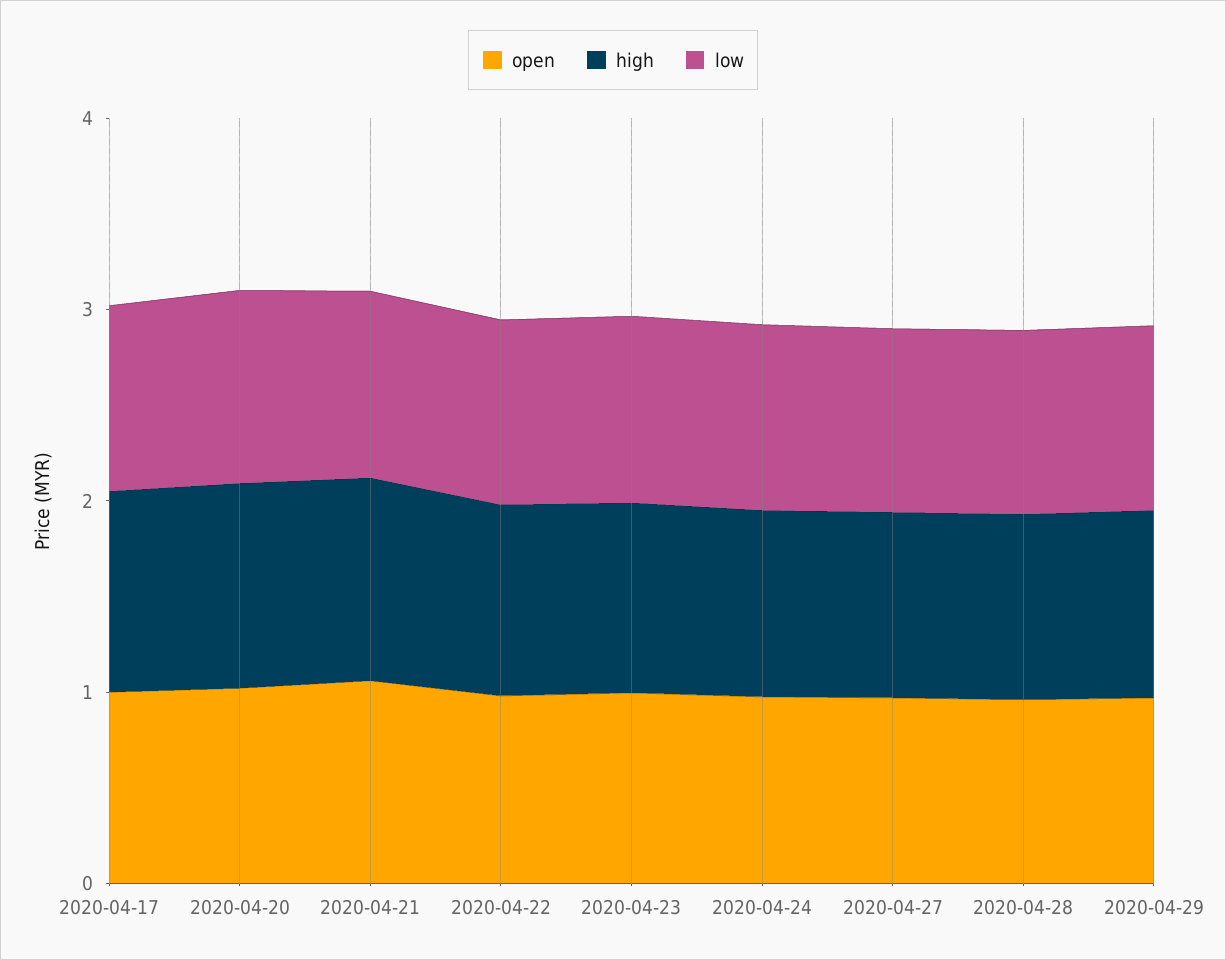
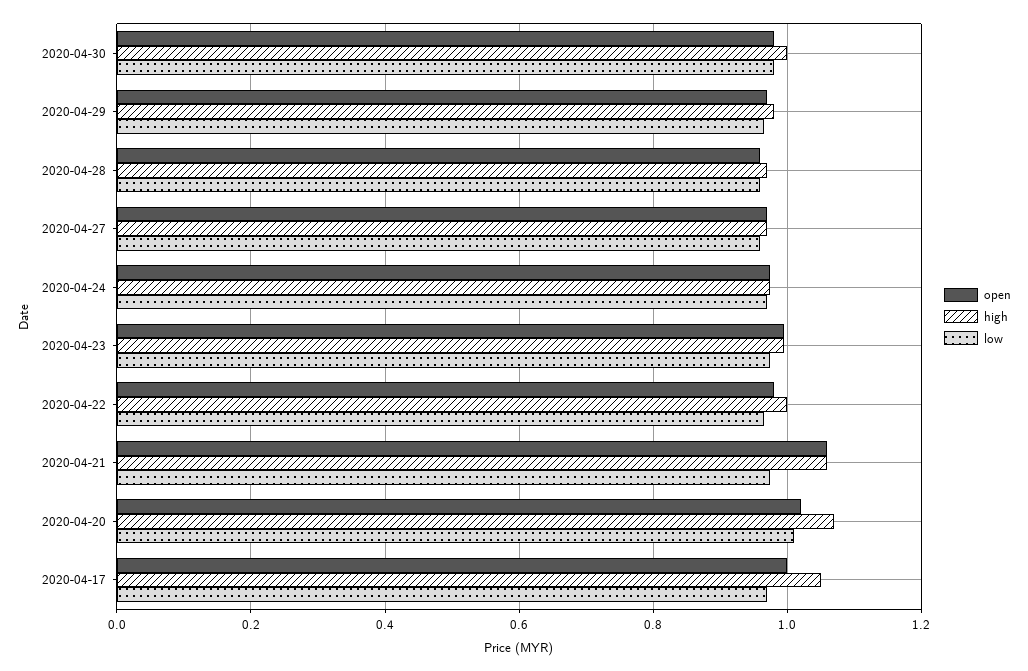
open, 2020-04-30: none -> 0.98
high, 2020-04-30: none -> 1
low, 2020-04-30: none -> 0.98

